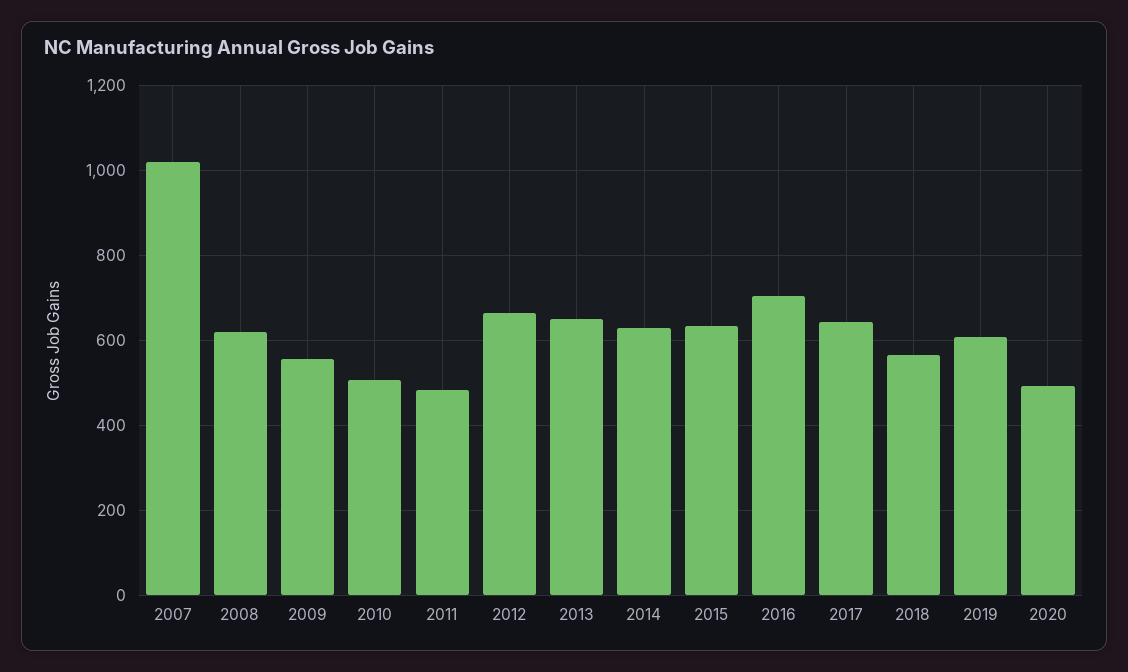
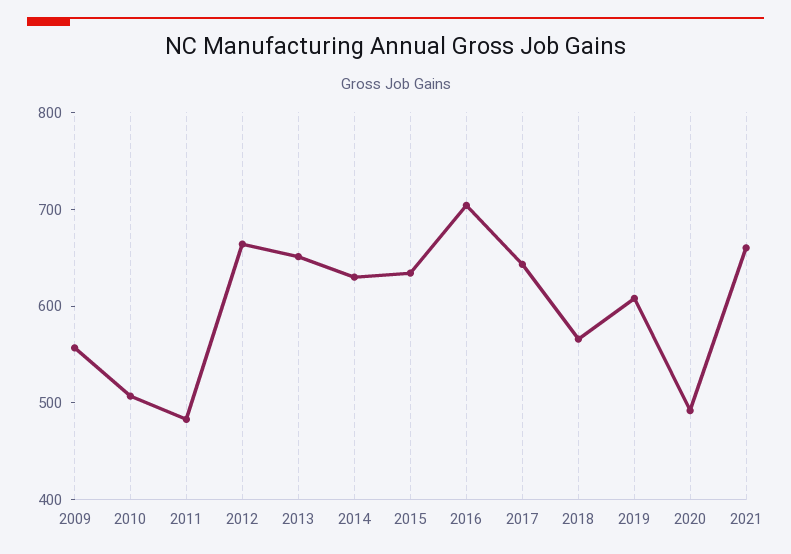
2007: 1020 -> none
2008: 620 -> none
2021: none -> 660

